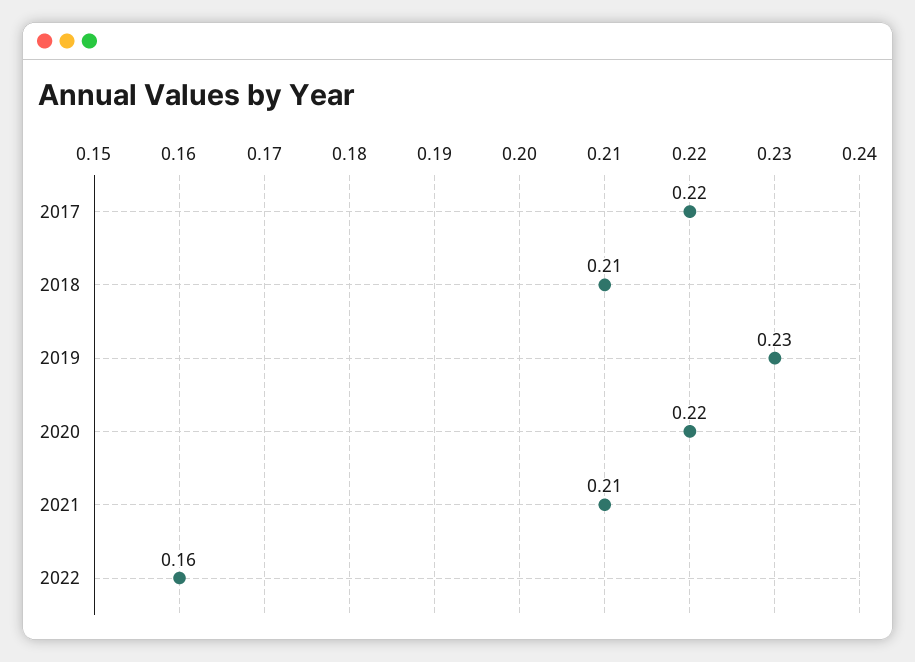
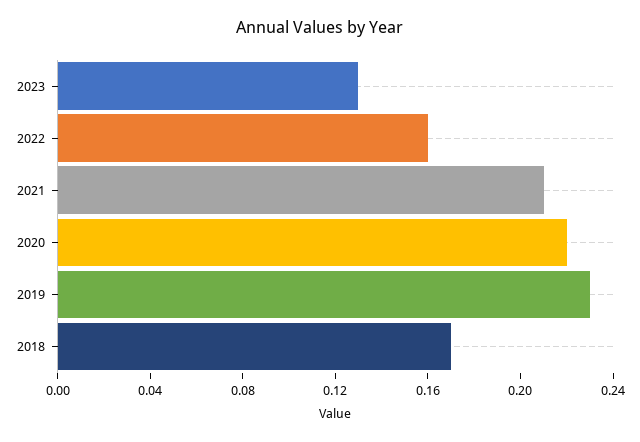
2017: 0.22 -> none
2018: 0.21 -> 0.17
2023: none -> 0.13

